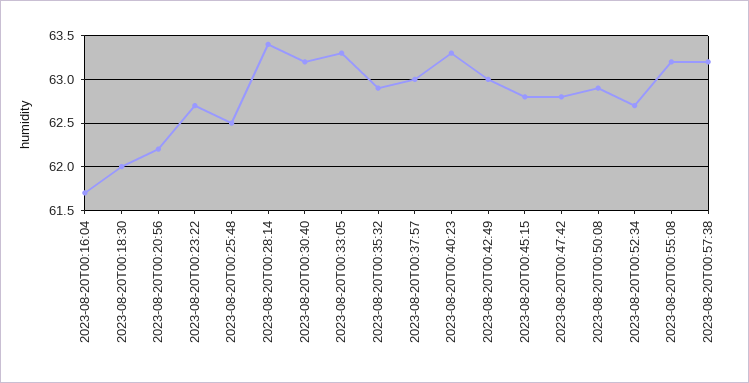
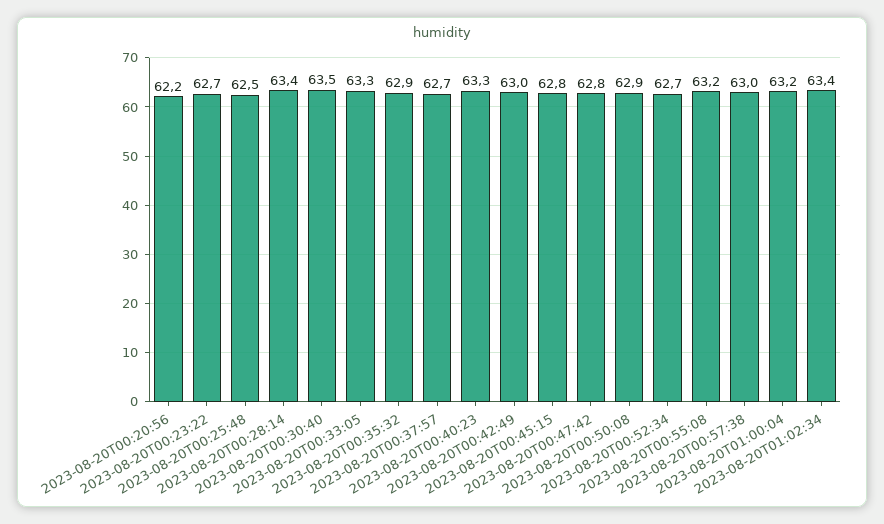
2023-08-20T00:16:04: 61.7 -> none
2023-08-20T00:18:30: 62 -> none
2023-08-20T00:30:40: 63.2 -> 63.5
2023-08-20T00:37:57: 63 -> 62.7
2023-08-20T00:57:38: 63.2 -> 63
2023-08-20T01:00:04: none -> 63.2
2023-08-20T01:02:34: none -> 63.4

